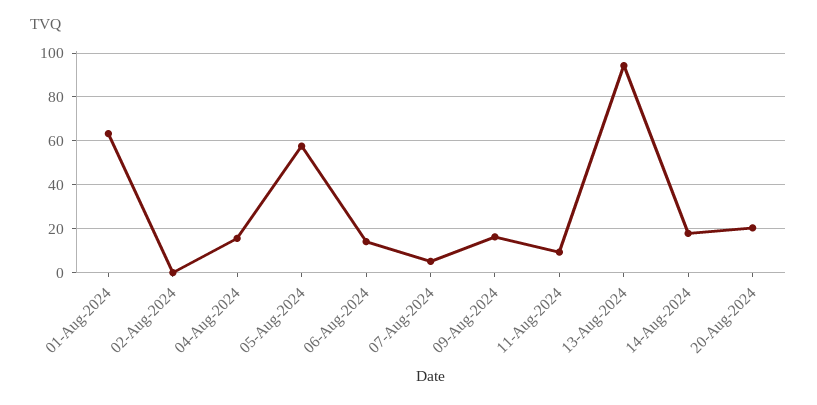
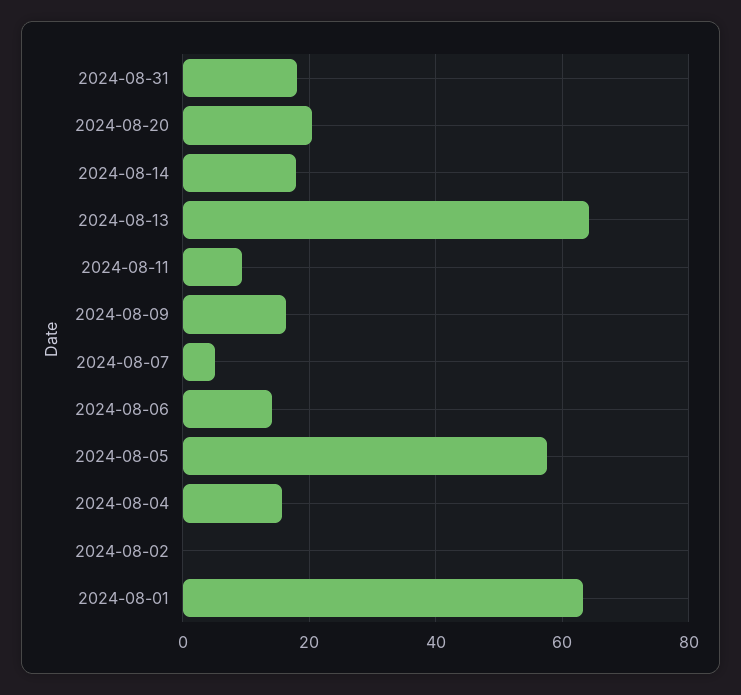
13-Aug-2024: 95 -> 64
2024-08-31: none -> 18

